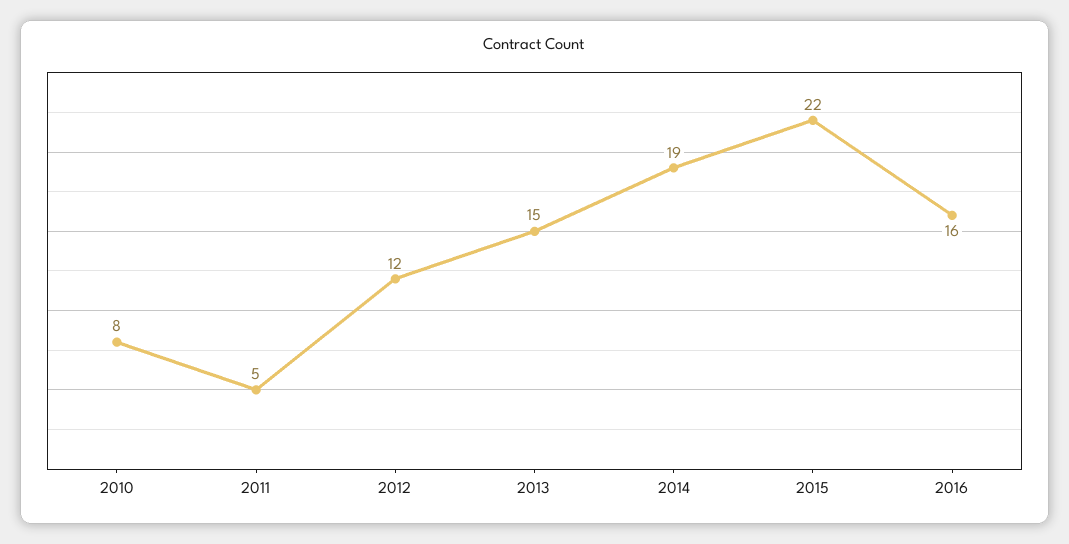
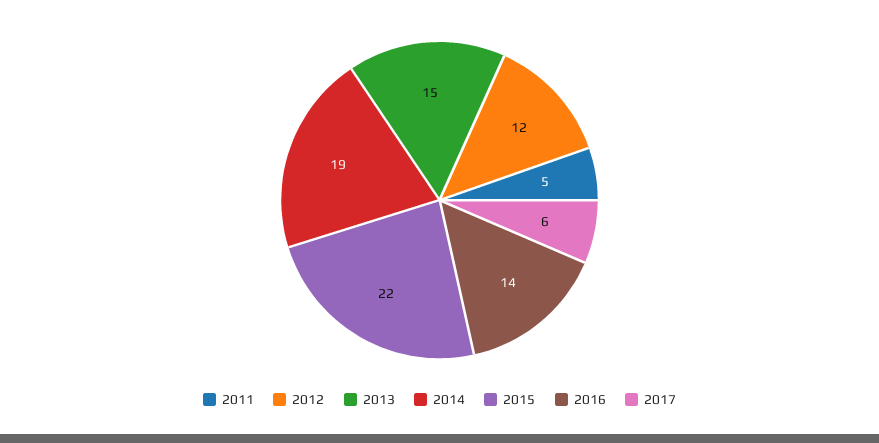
2010: 8 -> none
2016: 16 -> 14
2017: none -> 6

